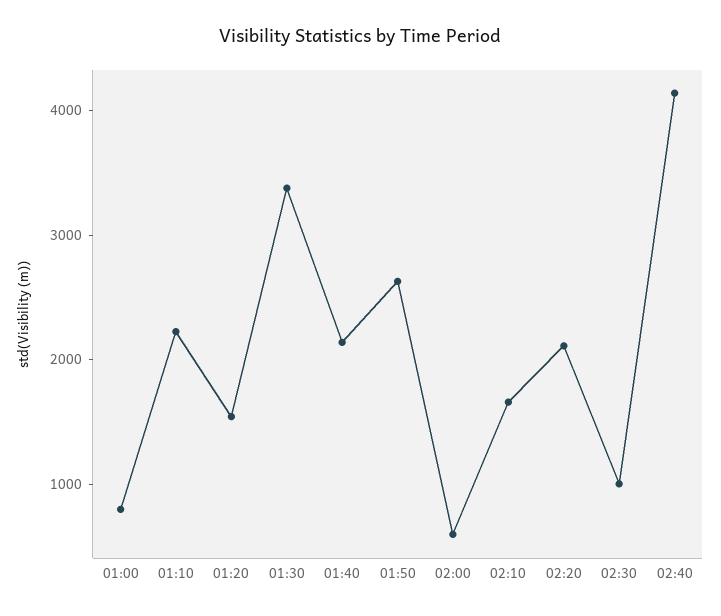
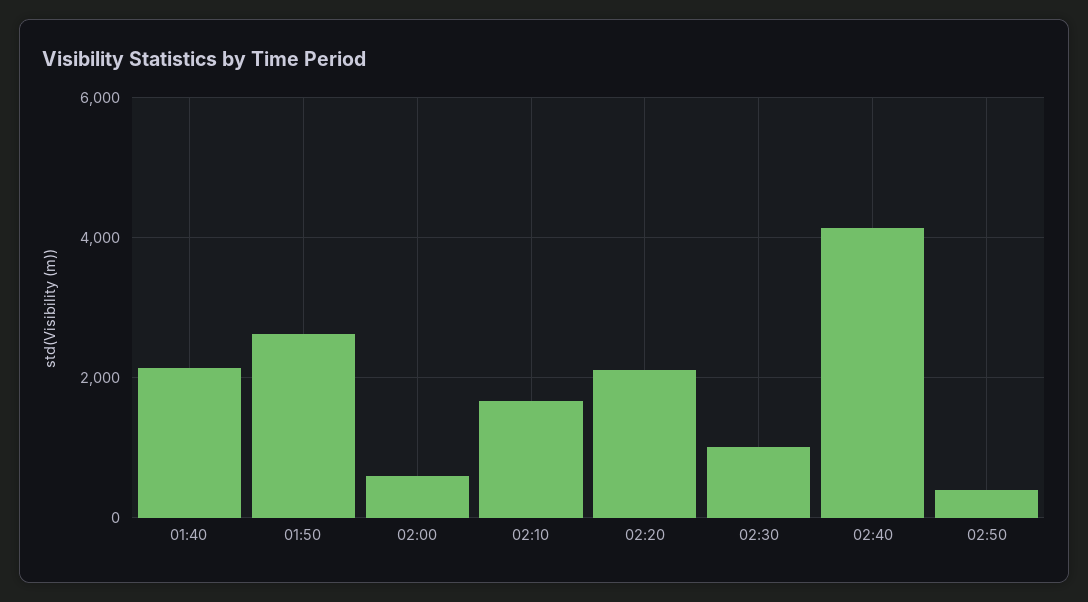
01:00: 800 -> none
01:10: 2200 -> none
01:20: 1600 -> none
01:30: 3400 -> none
02:50: none -> 400

